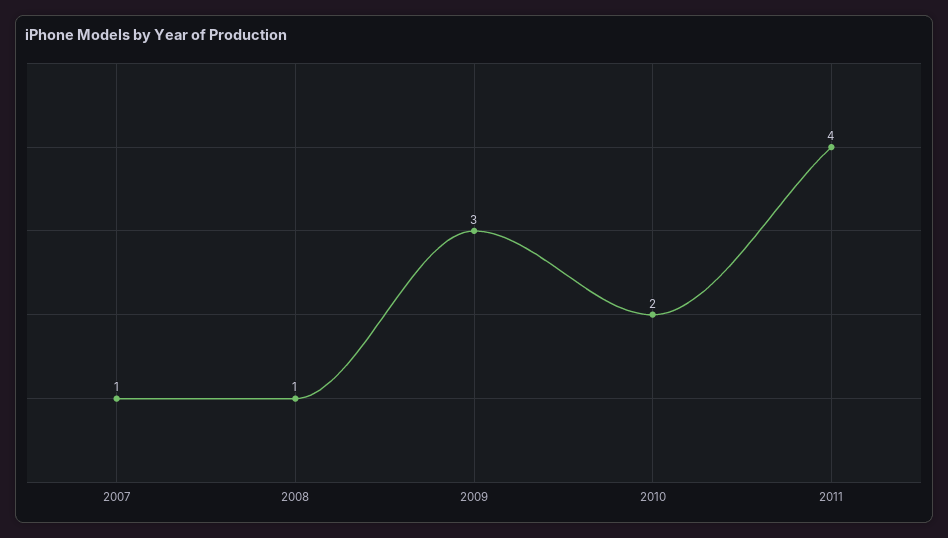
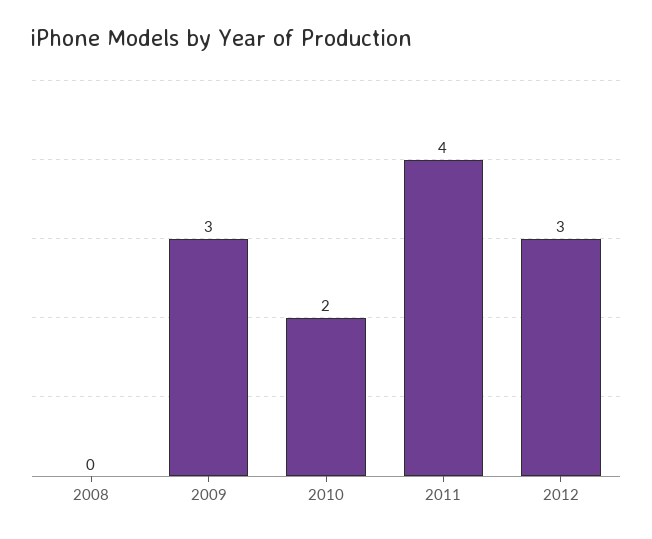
2007: 1 -> none
2008: 1 -> 0
2012: none -> 3

